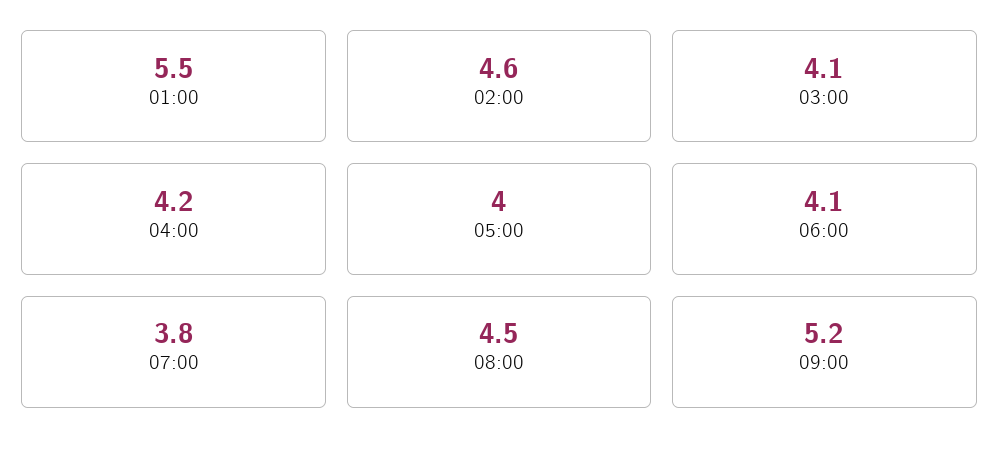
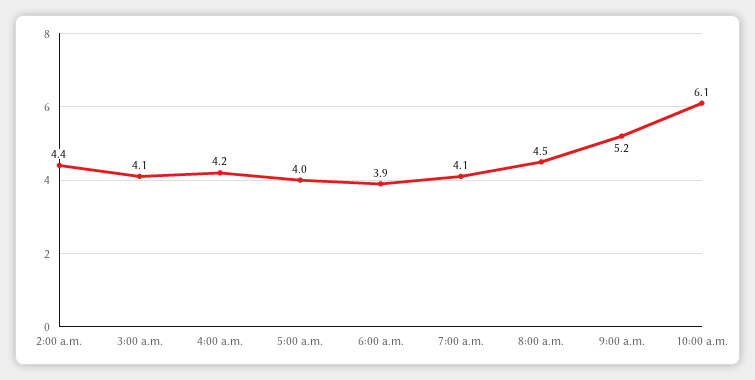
01:00: 5.5 -> none
02:00: 4.6 -> 4.4
06:00: 4.1 -> 3.9
07:00: 3.8 -> 4.1
10:00 a.m.: none -> 6.1

